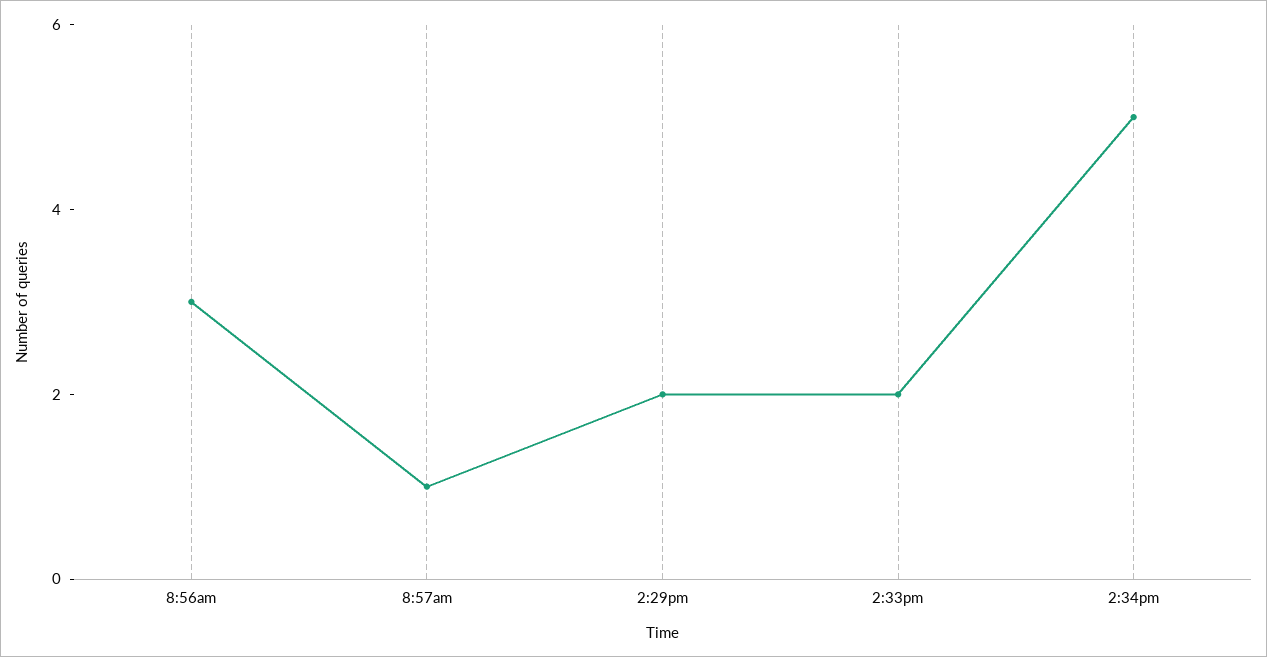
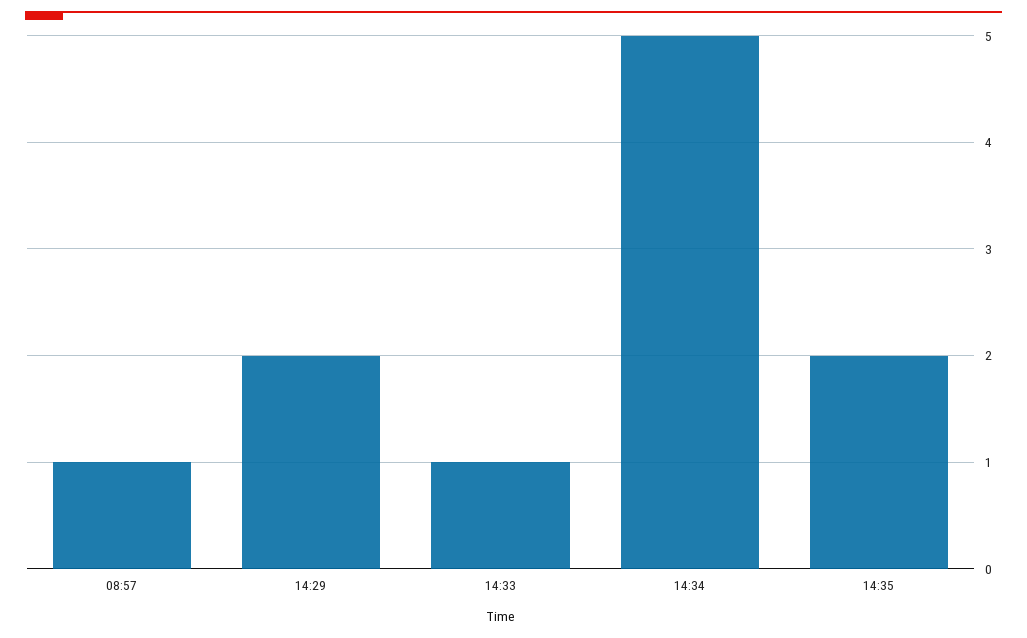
8:56am: 3 -> none
2:33pm: 2 -> 1
14:35: none -> 2

